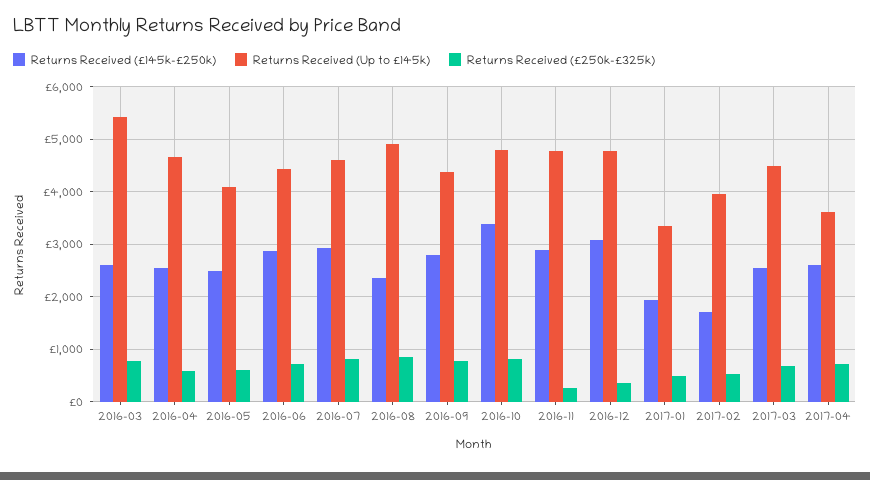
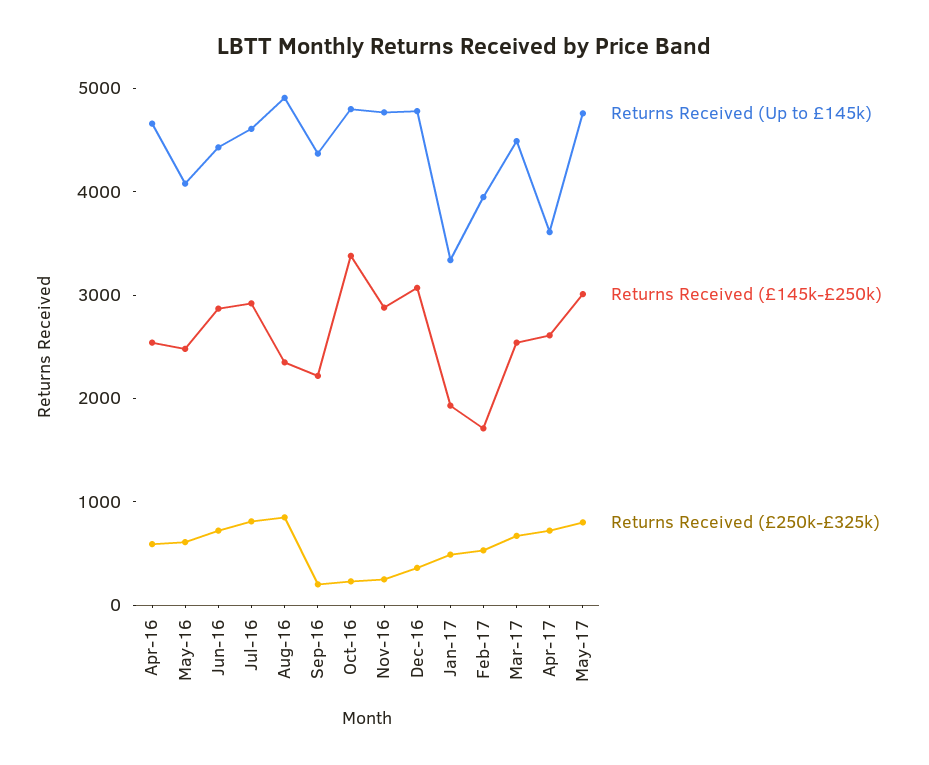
Returns Received (£145k-£250k), 2016-03: 2600 -> none
Returns Received (Up to £145k), 2016-03: 5400 -> none
Returns Received (£250k-£325k), 2016-03: 800 -> none
Returns Received (£145k-£250k), 2016-09: 2800 -> 2200
Returns Received (£250k-£325k), 2016-09: 800 -> 200
Returns Received (£250k-£325k), 2016-10: 800 -> 200
Returns Received (Up to £145k), May-17: none -> 4800
Returns Received (£145k-£250k), May-17: none -> 3000
Returns Received (£250k-£325k), May-17: none -> 800

